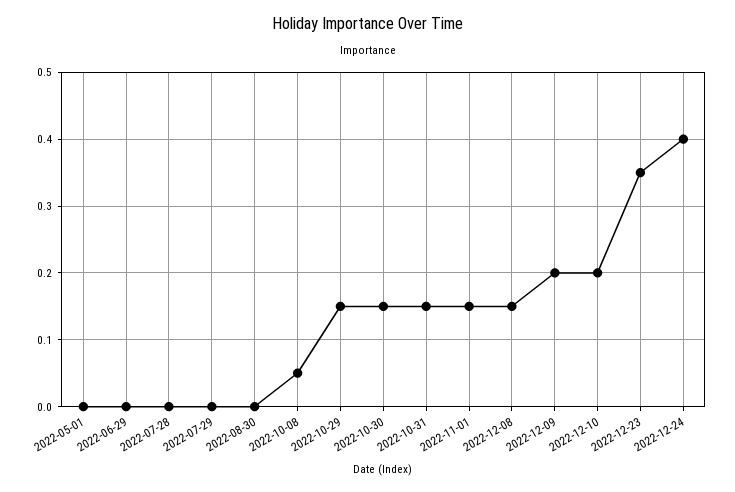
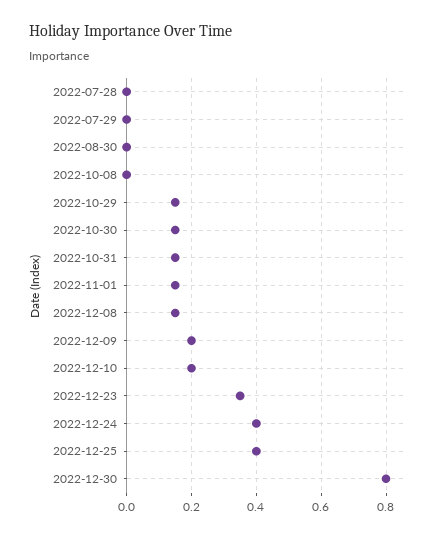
2022-05-01: 0 -> none
2022-06-29: 0 -> none
2022-10-08: 0.05 -> 0
2022-12-25: none -> 0.4
2022-12-30: none -> 0.8

